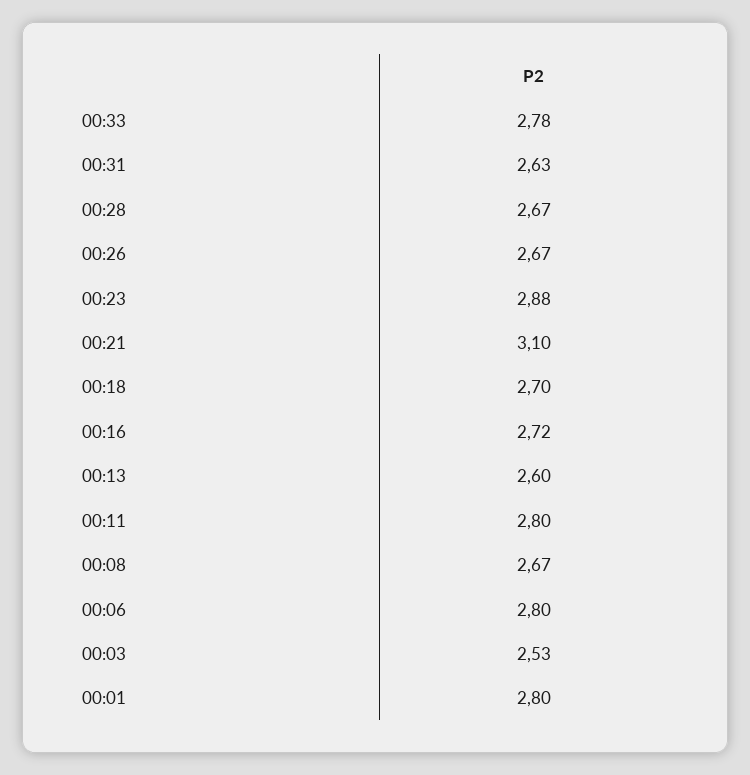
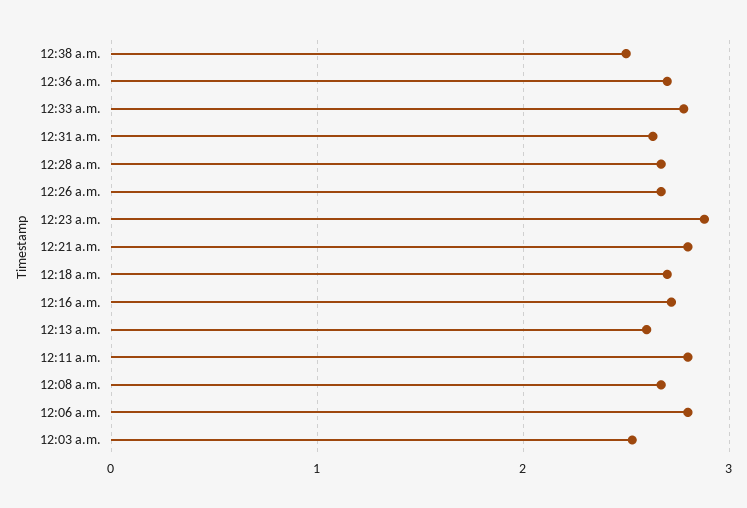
00:21: 3.1 -> 2.8
00:01: 2.8 -> none
12:38 a.m.: none -> 2.5
12:36 a.m.: none -> 2.7

